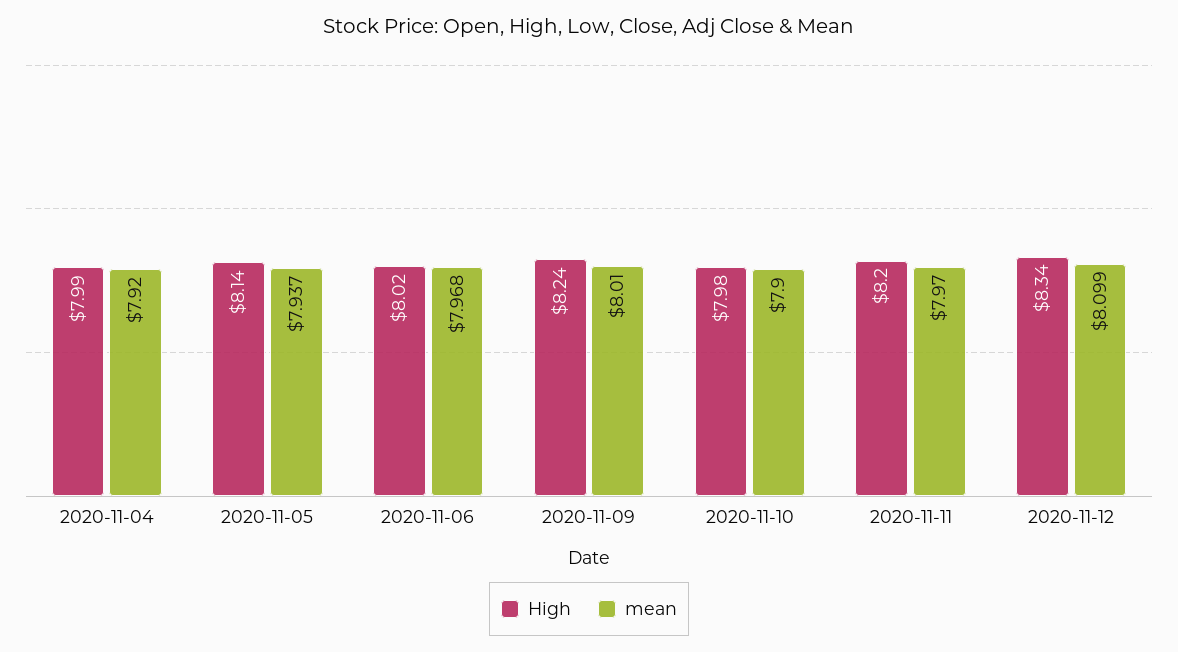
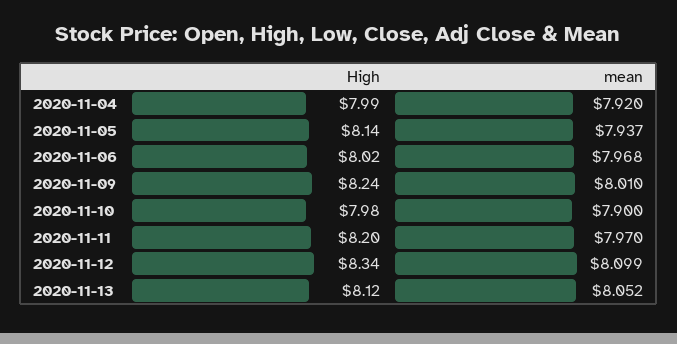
High, 2020-11-13: none -> 8.12
mean, 2020-11-13: none -> 8.052

